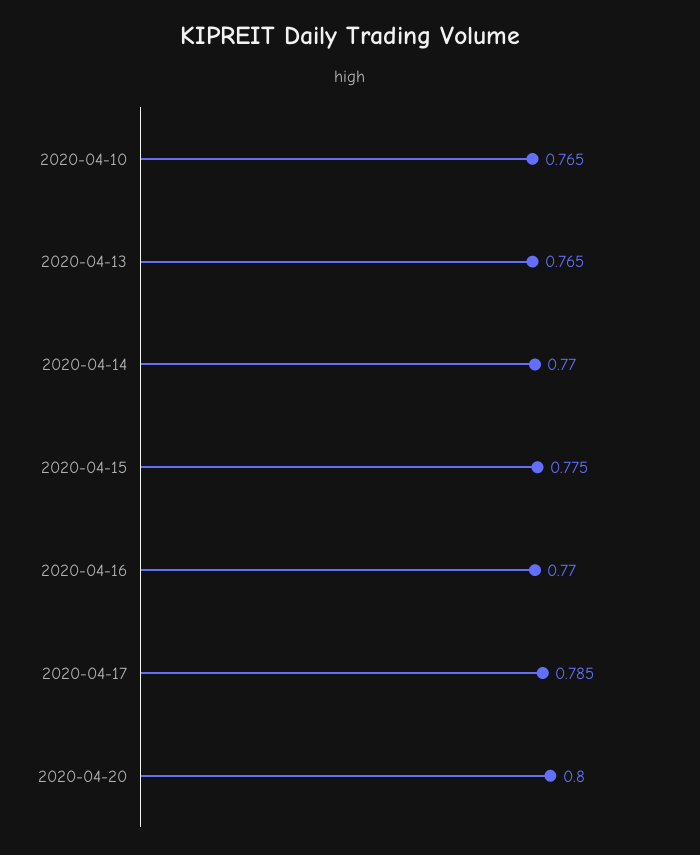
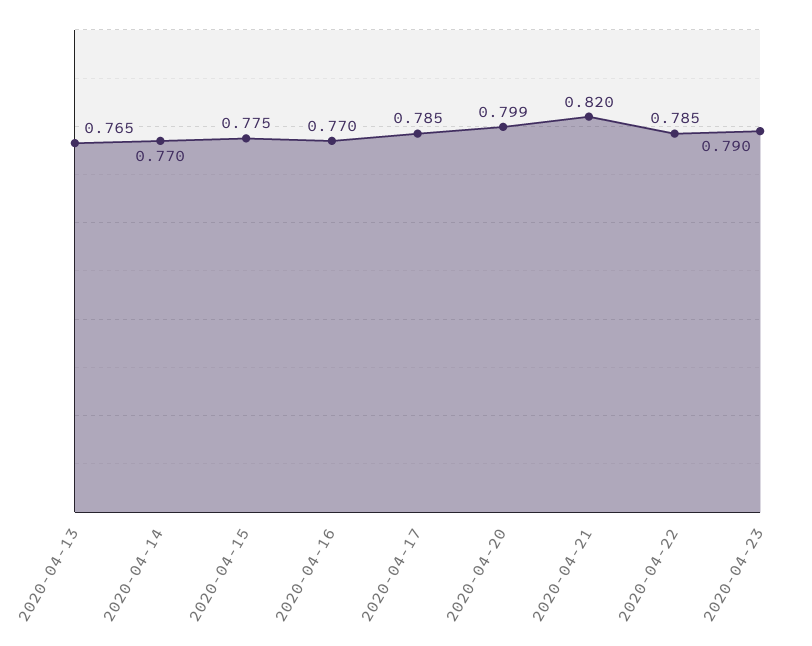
2020-04-10: 0.765 -> none
2020-04-20: 0.8 -> 0.799
2020-04-21: none -> 0.82
2020-04-22: none -> 0.785
2020-04-23: none -> 0.79

